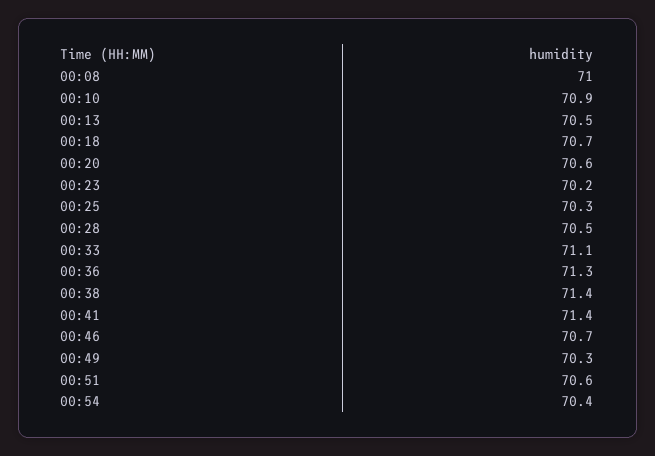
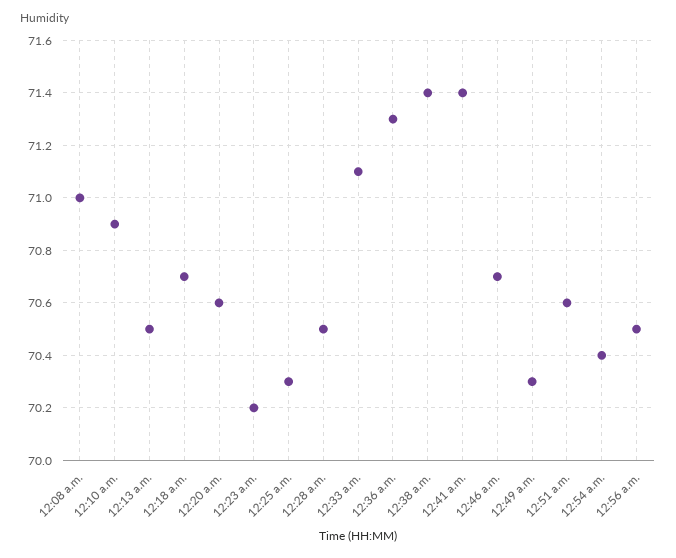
12:56 a.m.: none -> 70.5

